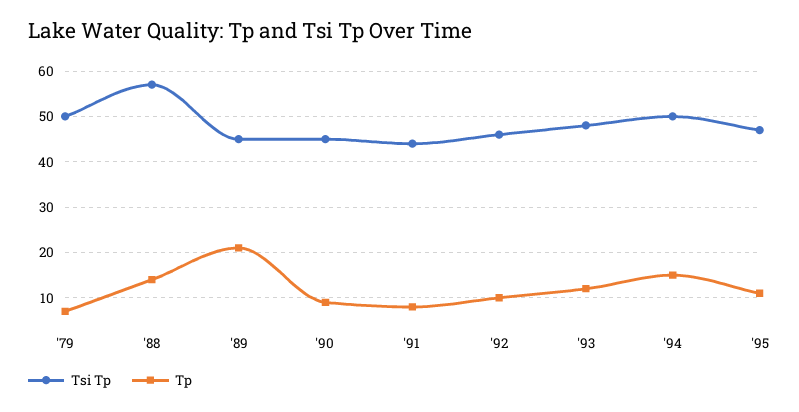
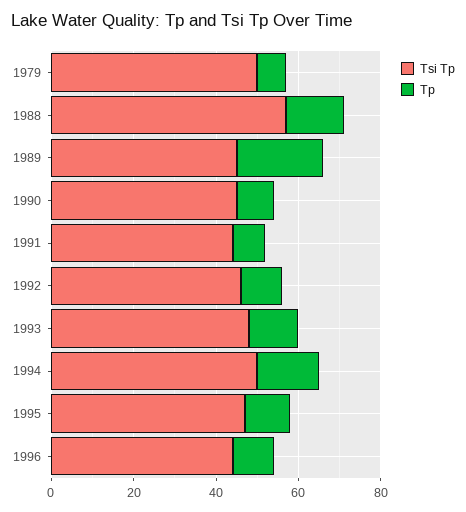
Tsi Tp, 1996: none -> 45
Tp, 1996: none -> 10

